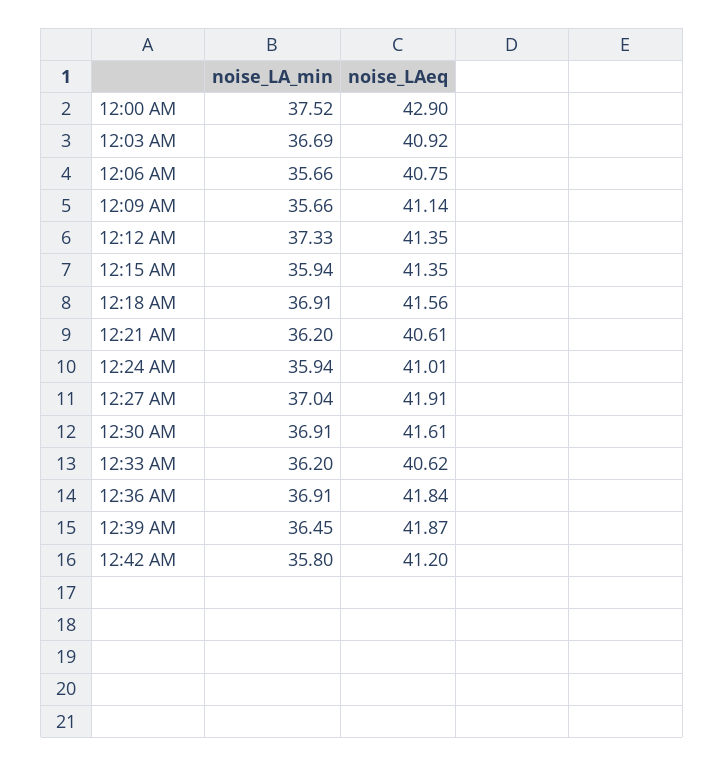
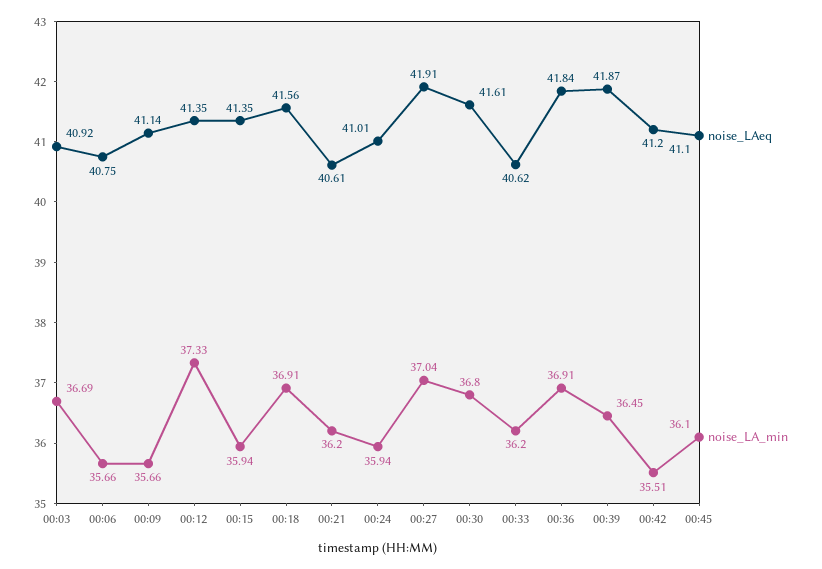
noise_LA_min, 12:00 AM: 37.52 -> none
noise_LAeq, 12:00 AM: 42.9 -> none
noise_LA_min, 12:30 AM: 36.91 -> 36.8
noise_LA_min, 12:42 AM: 35.8 -> 35.51
noise_LAeq, 00:45: none -> 41.1
noise_LA_min, 00:45: none -> 36.1

